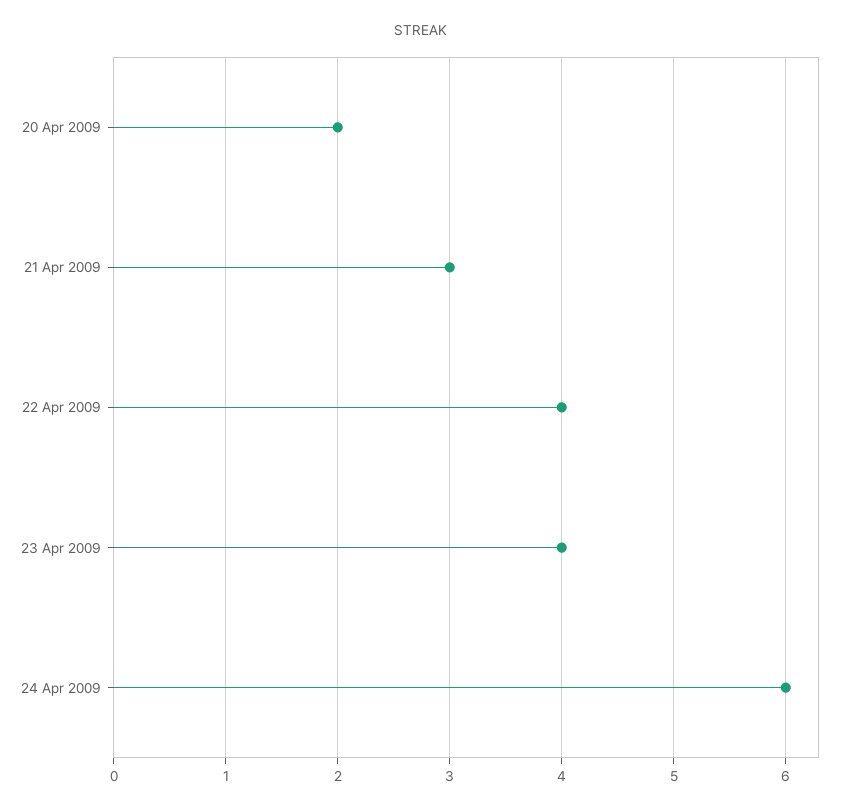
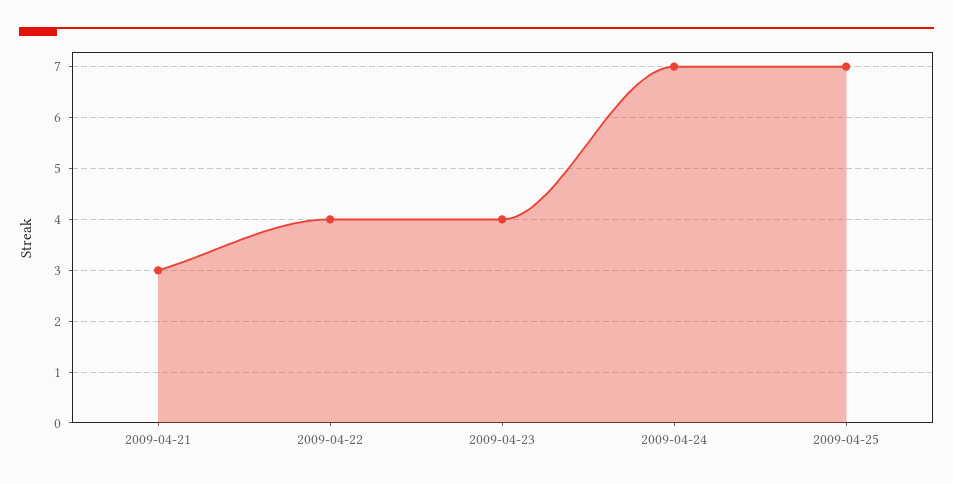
20 Apr 2009: 2 -> none
24 Apr 2009: 6 -> 7
2009-04-25: none -> 7

